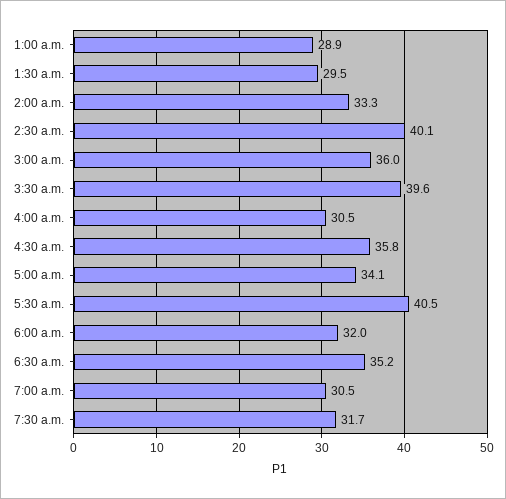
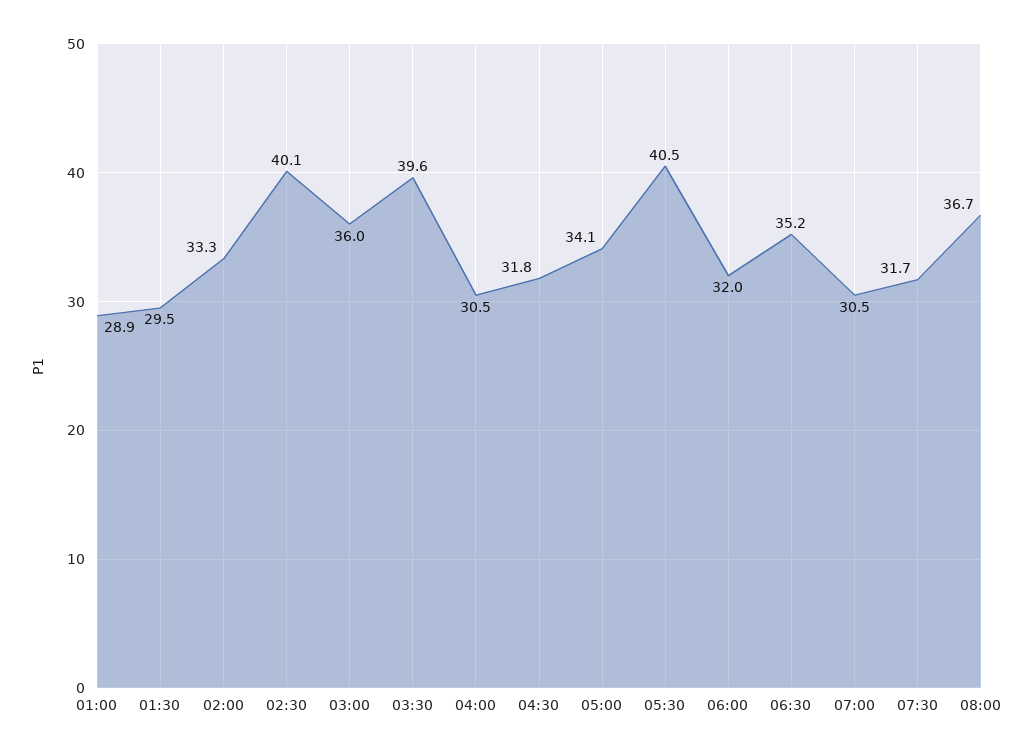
4:30 a.m.: 35.8 -> 31.8
08:00: none -> 36.7

